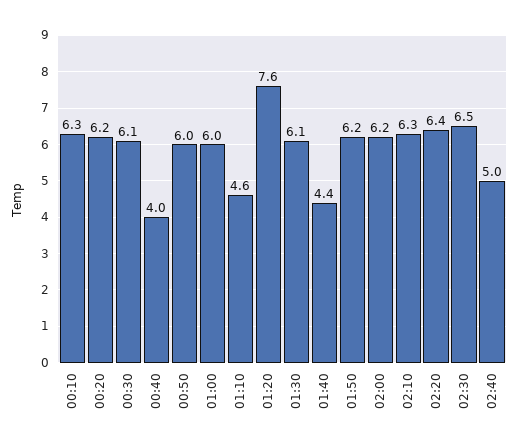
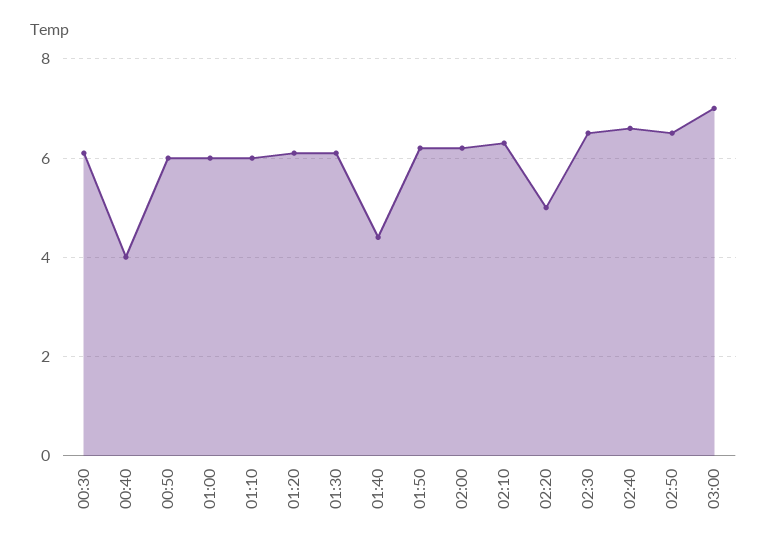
00:10: 6.3 -> none
00:20: 6.2 -> none
01:10: 4.6 -> 6
01:20: 7.6 -> 6
02:20: 6.4 -> 5
02:40: 5 -> 6.5
02:50: none -> 6.5
03:00: none -> 7

